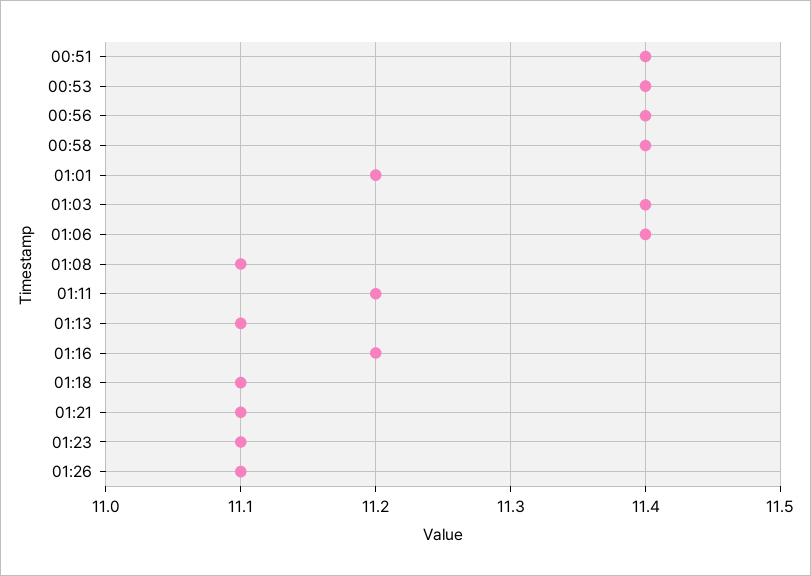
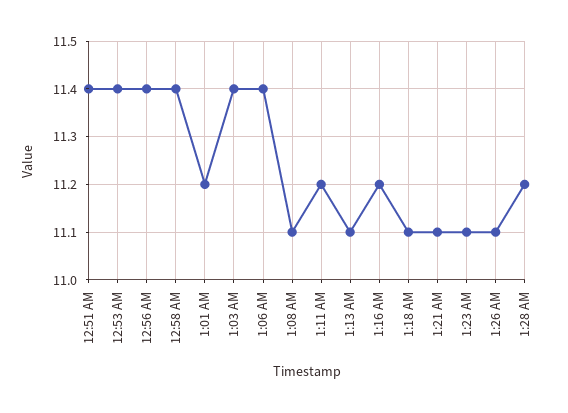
1:28 AM: none -> 11.2

